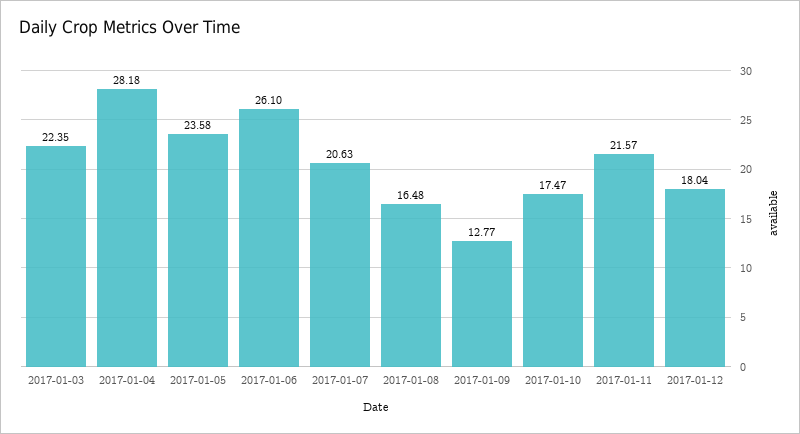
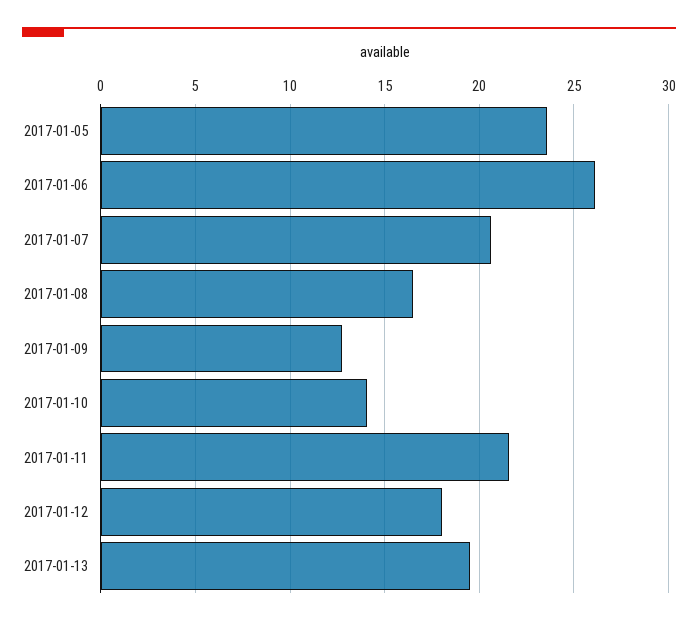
2017-01-03: 22.35 -> none
2017-01-04: 28.18 -> none
2017-01-10: 17.47 -> 14
2017-01-13: none -> 19.5

